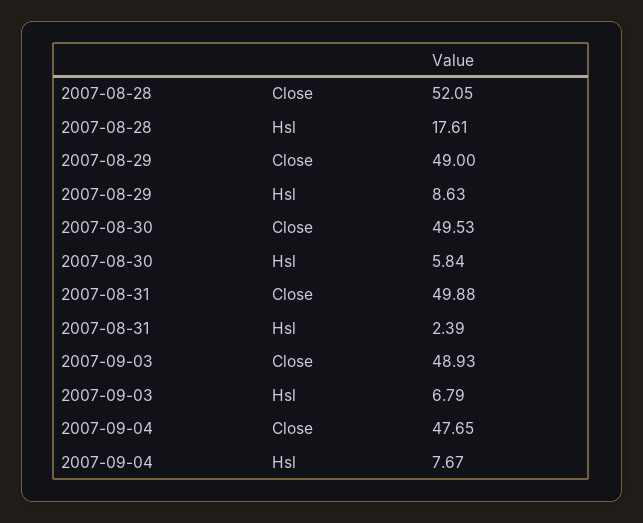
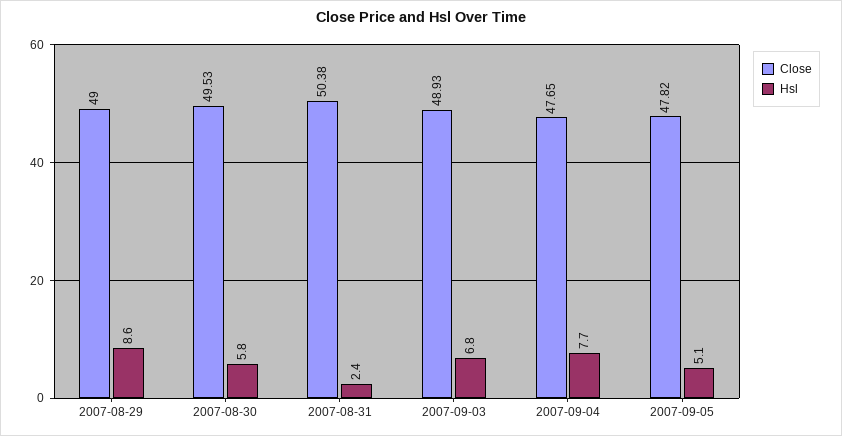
Close, 2007-08-28: 52.05 -> none
Hsl, 2007-08-28: 17.61 -> none
Close, 2007-08-31: 49.88 -> 50.38
Close, 2007-09-05: none -> 47.82
Hsl, 2007-09-05: none -> 5.1

